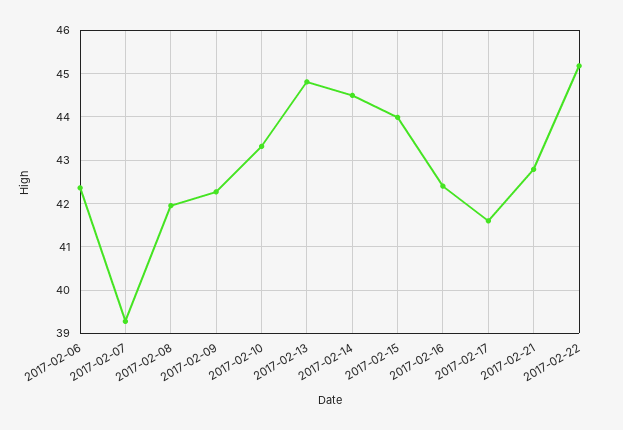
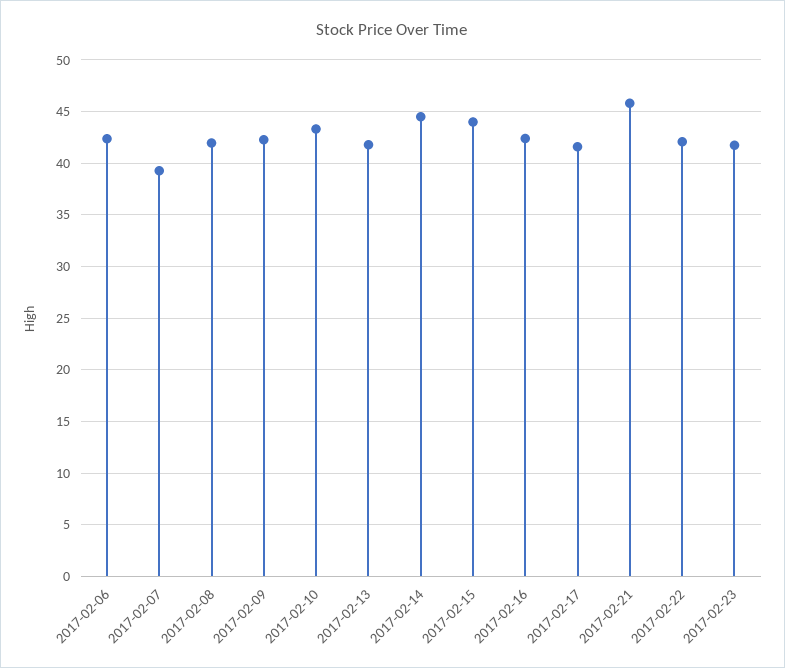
2017-02-13: 44.8 -> 42
2017-02-21: 42.8 -> 46
2017-02-22: 45.2 -> 42
2017-02-23: none -> 42

